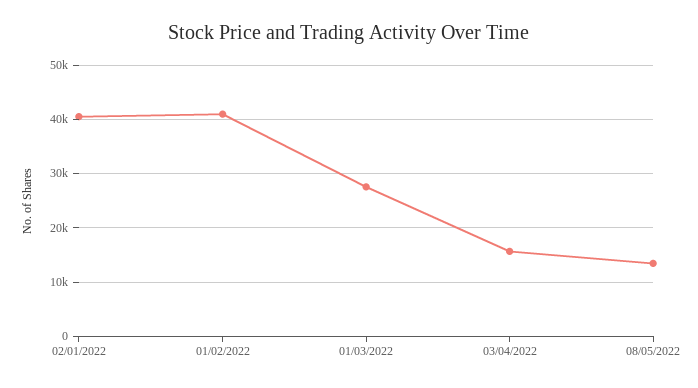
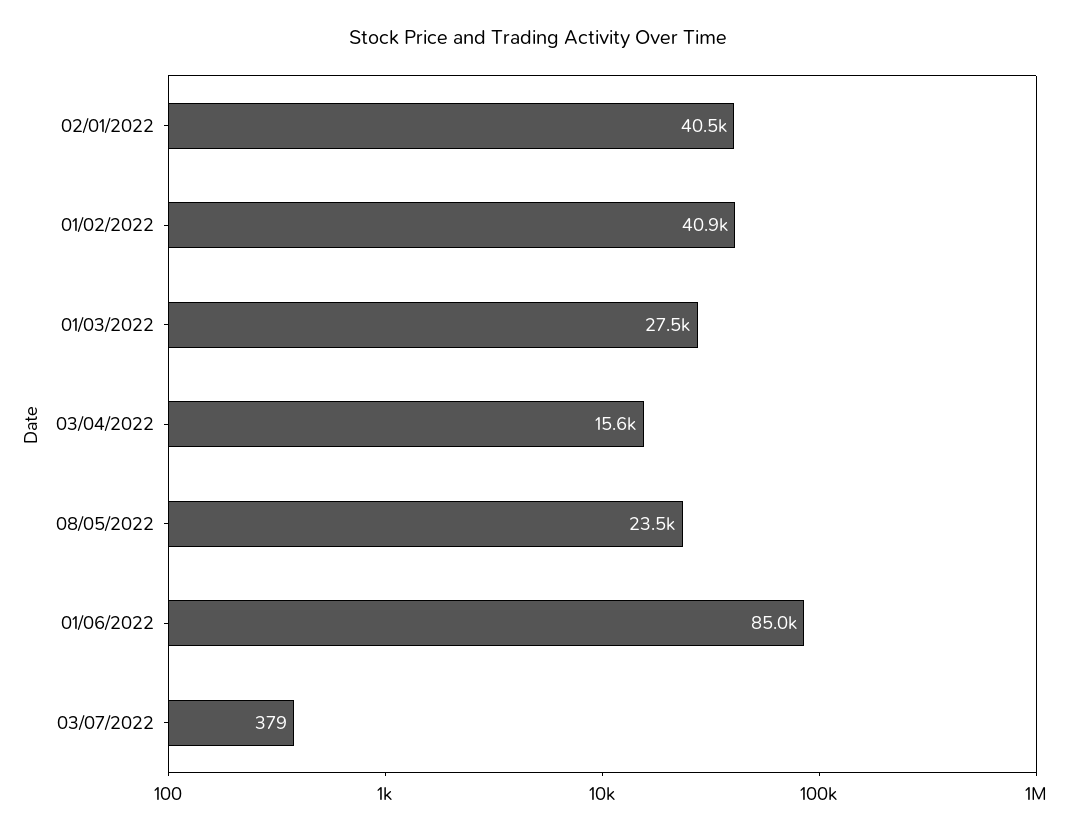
08/05/2022: 14000 -> 23500
01/06/2022: none -> 85000
03/07/2022: none -> 379

